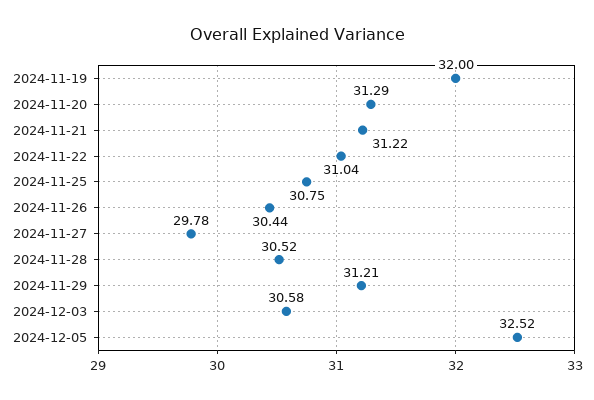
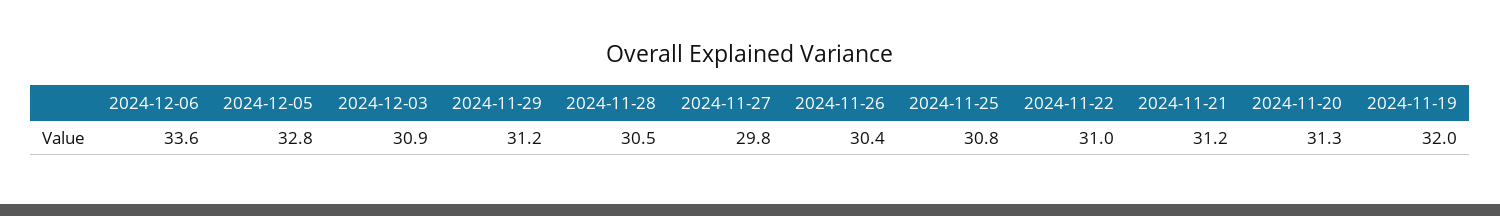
2024-12-03: 30.58 -> 30.9
2024-12-05: 32.52 -> 32.8
2024-12-06: none -> 33.6

